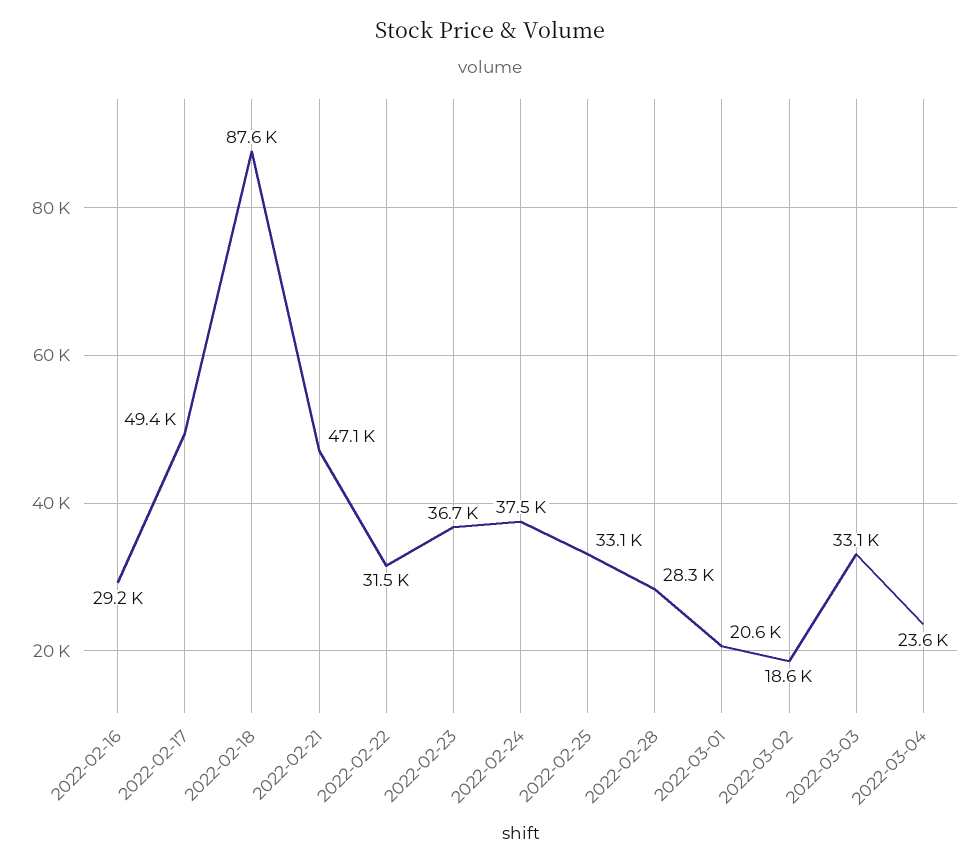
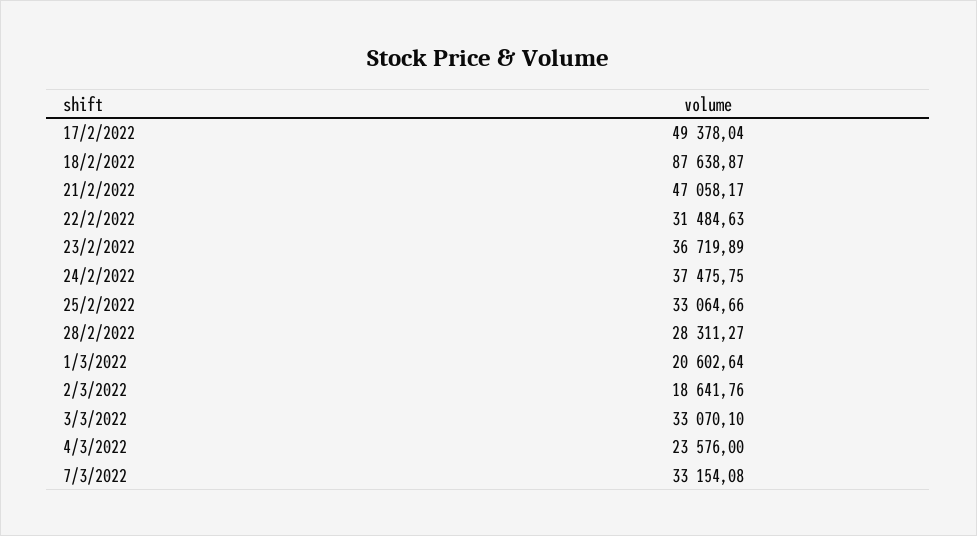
2022-02-16: 29200 -> none
7/3/2022: none -> 33154.08

